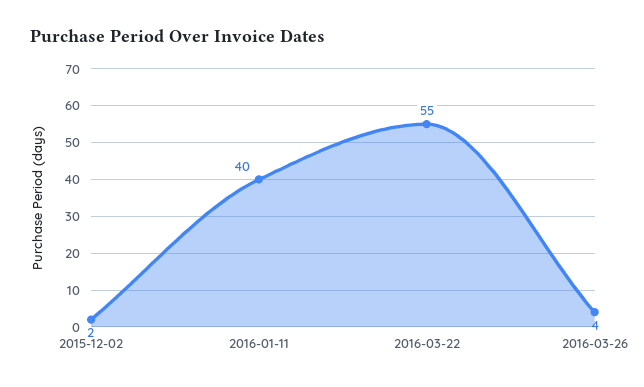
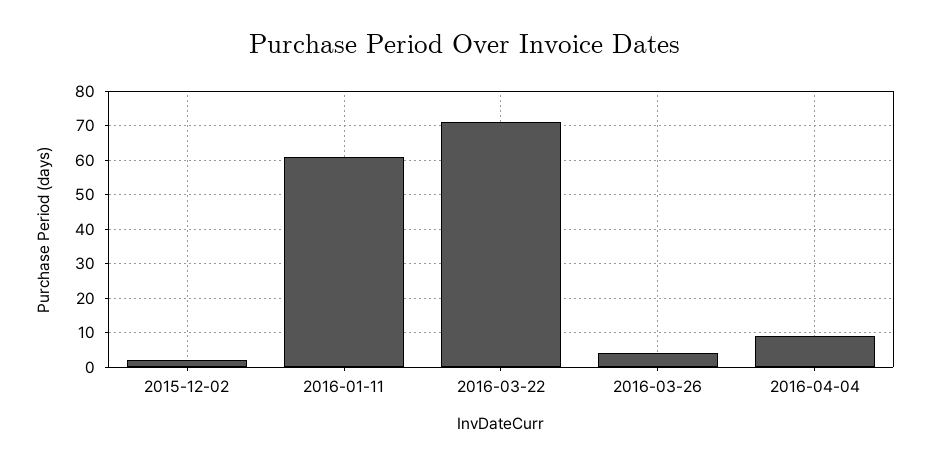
2016-01-11: 40 -> 60
2016-03-22: 55 -> 70
2016-04-04: none -> 10

